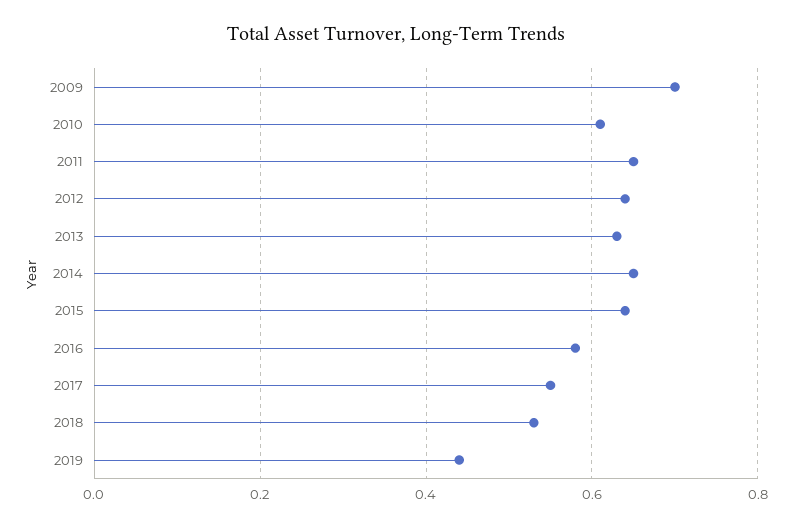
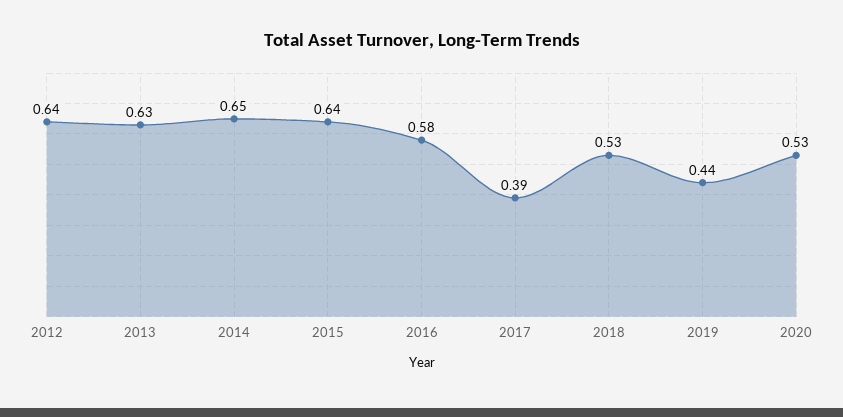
2009: 0.7 -> none
2010: 0.6 -> none
2011: 0.65 -> none
2017: 0.55 -> 0.39
2020: none -> 0.53

